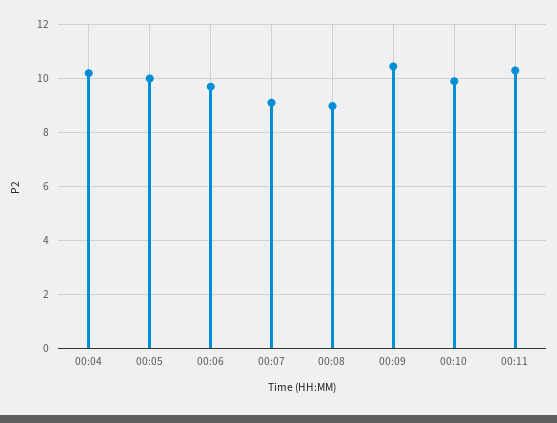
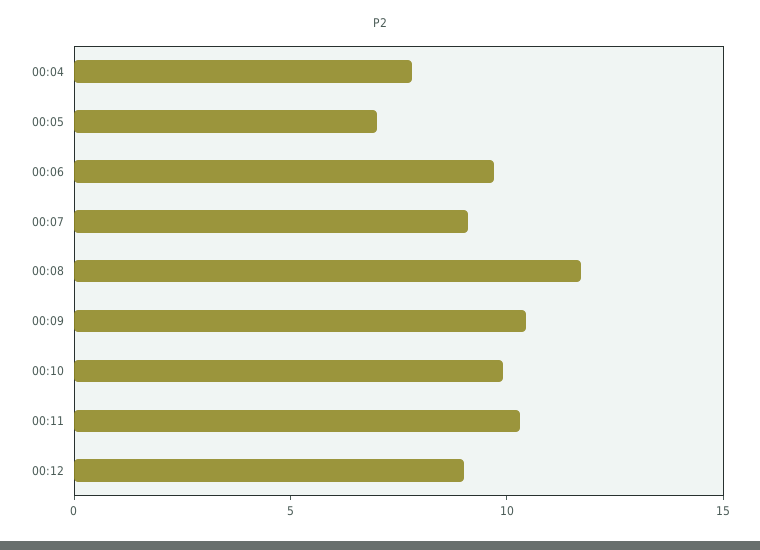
00:04: 10.25 -> 8
00:05: 10 -> 7
00:08: 9 -> 12
00:12: none -> 9

